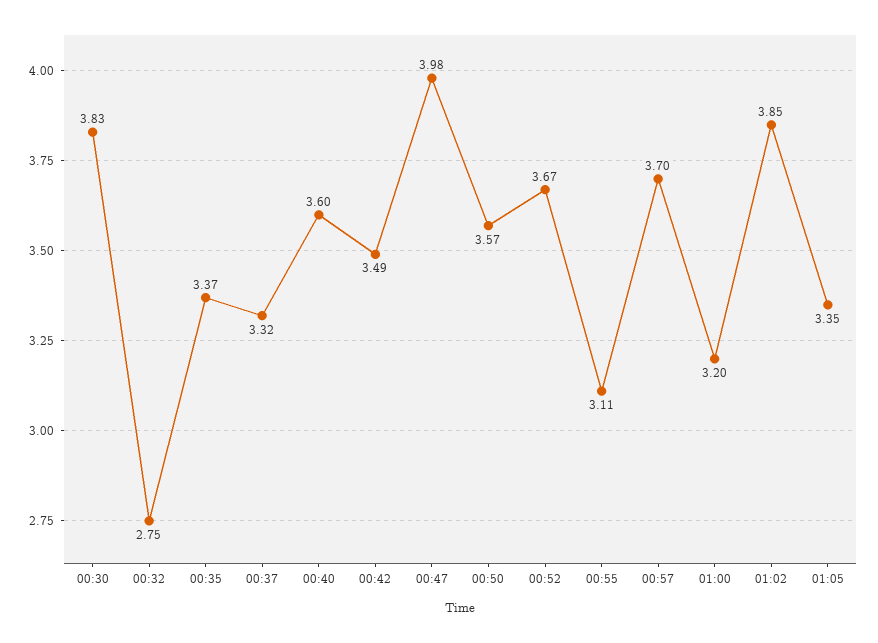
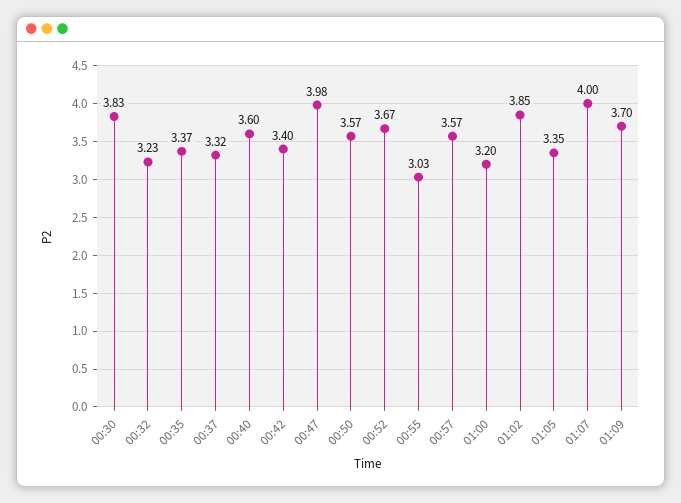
00:32: 2.75 -> 3.23
00:42: 3.49 -> 3.4
00:55: 3.11 -> 3.03
00:57: 3.7 -> 3.57
01:07: none -> 4
01:09: none -> 3.7

